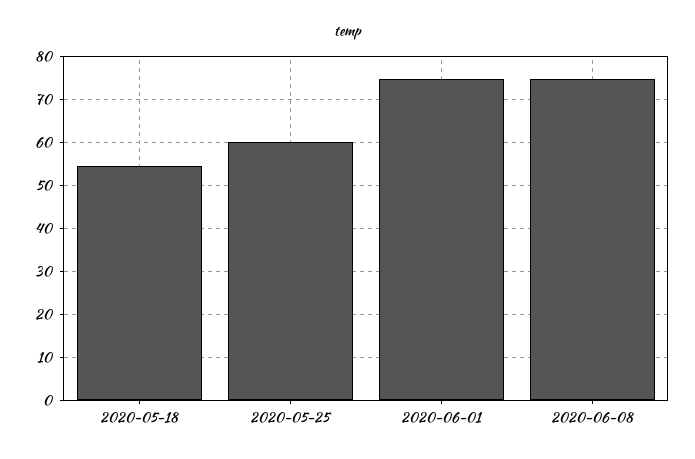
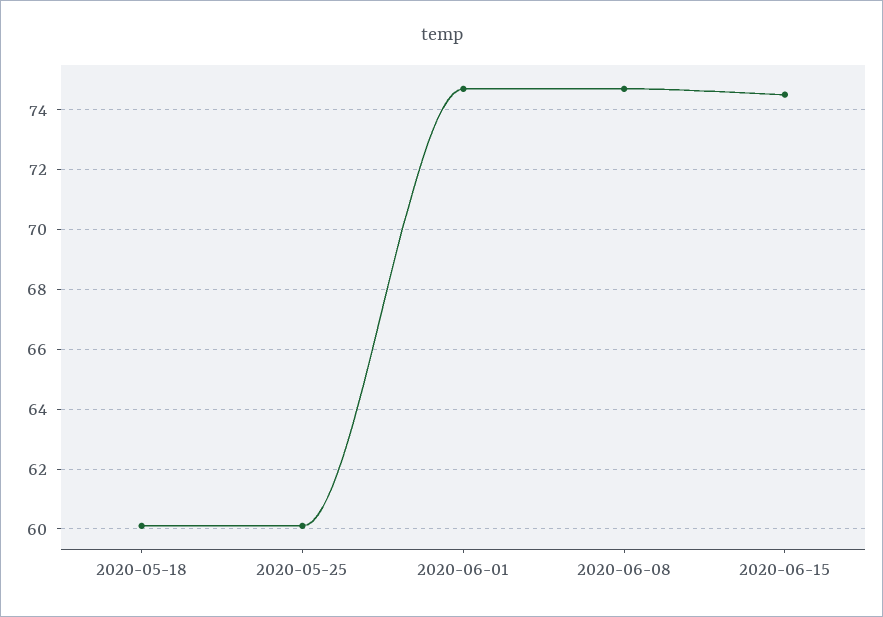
2020-05-18: 54 -> 60
2020-06-15: none -> 74.5

